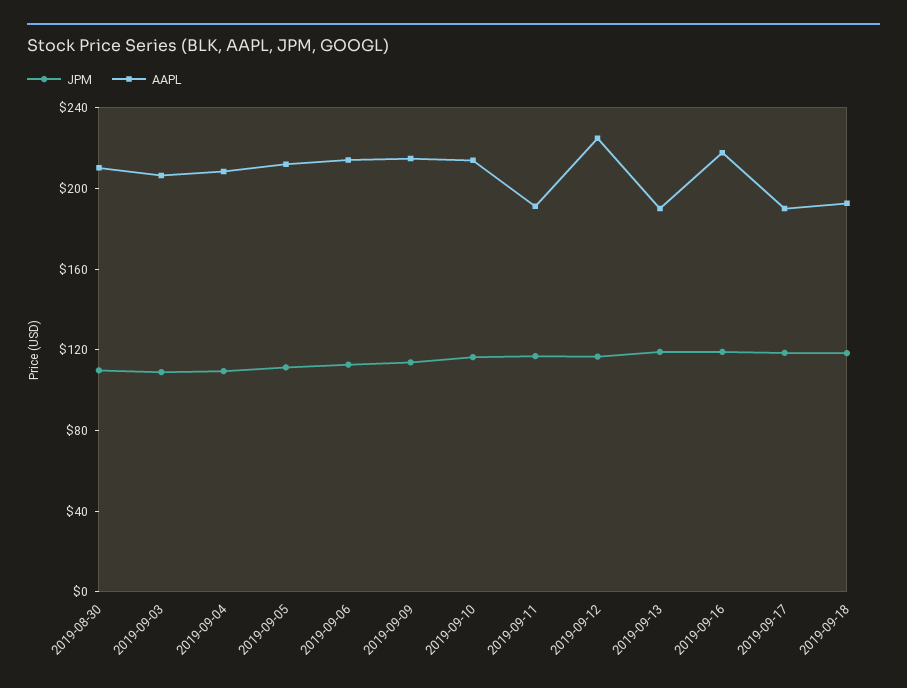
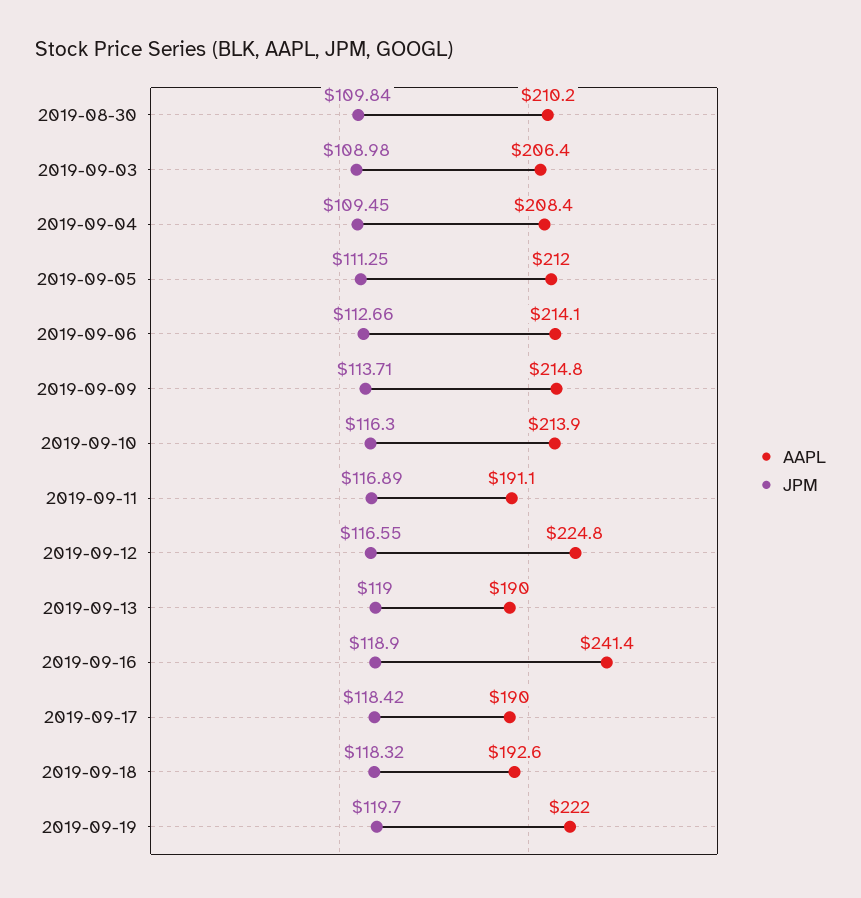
AAPL, 2019-09-16: 220 -> 241.4
AAPL, 2019-09-19: none -> 222
JPM, 2019-09-19: none -> 119.7

